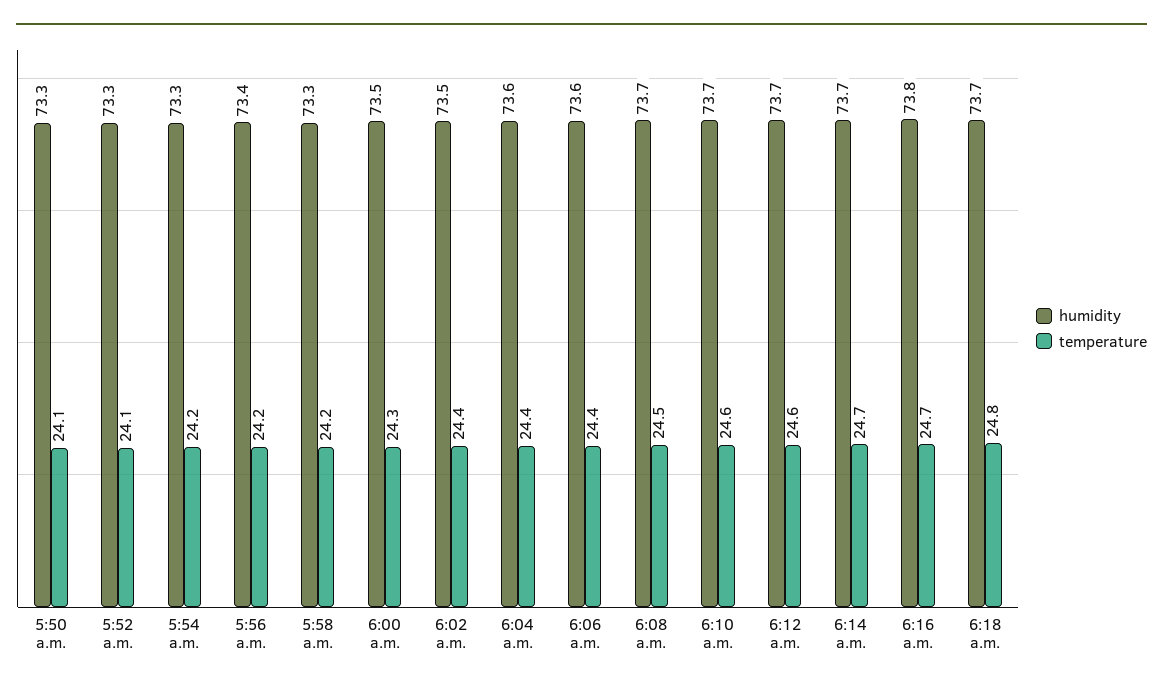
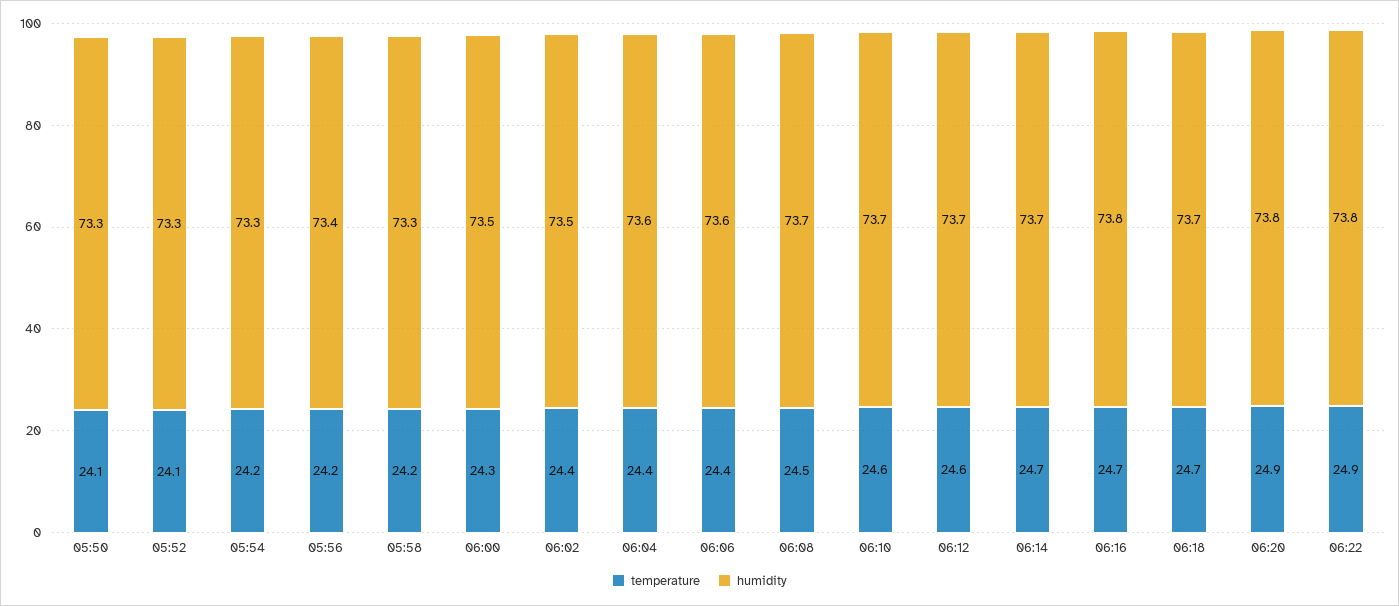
temperature, 6:18 a.m.: 24.8 -> 24.7
temperature, 06:20: none -> 24.9
humidity, 06:20: none -> 73.8
temperature, 06:22: none -> 24.9
humidity, 06:22: none -> 73.8

